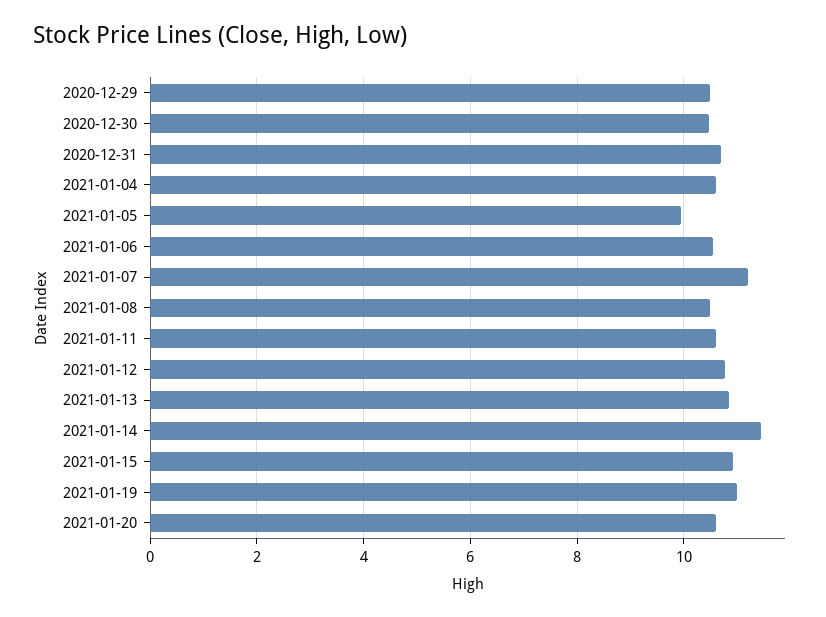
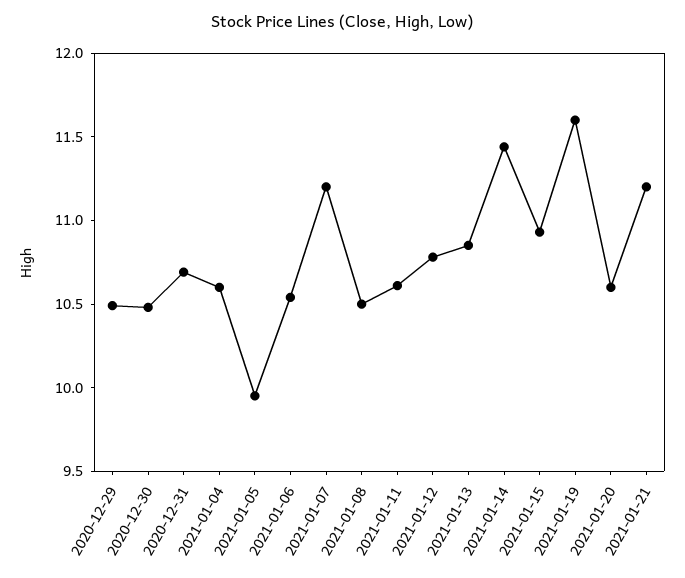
2021-01-19: 11 -> 11.6
2021-01-21: none -> 11.2

